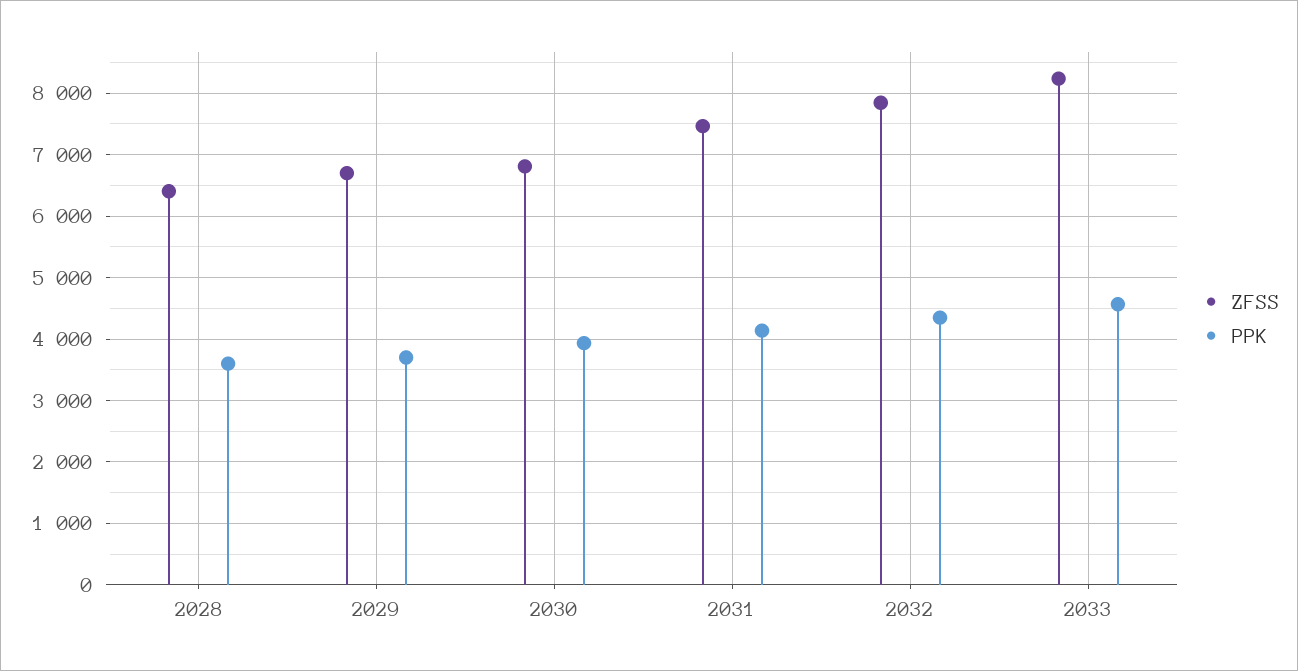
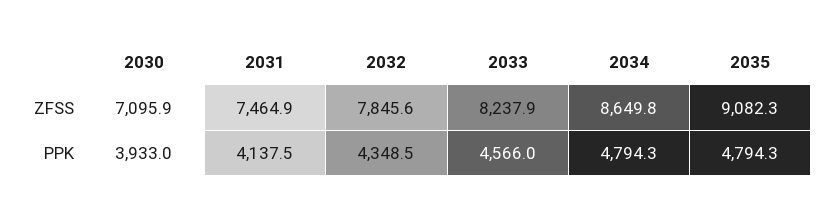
ZFSS, 2028: 6400 -> none
PPK, 2028: 3600 -> none
ZFSS, 2029: 6700 -> none
PPK, 2029: 3700 -> none
ZFSS, 2030: 6800 -> 7095.9
ZFSS, 2034: none -> 8649.8
ZFSS, 2035: none -> 9082.3
PPK, 2034: none -> 4794.3
PPK, 2035: none -> 4794.3

